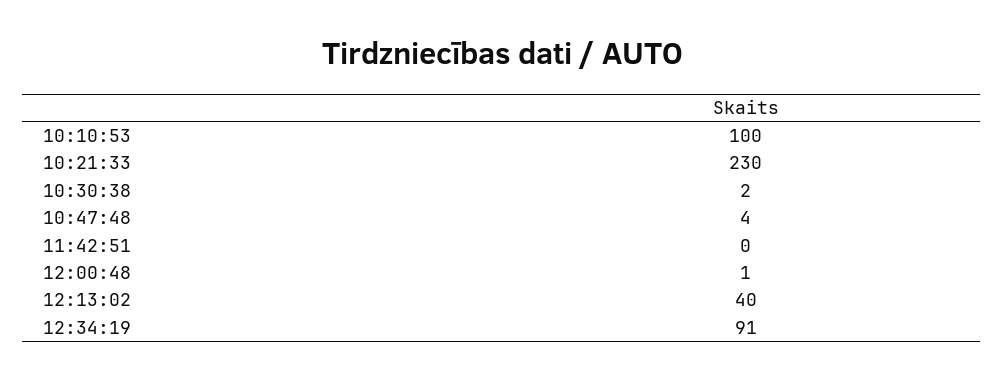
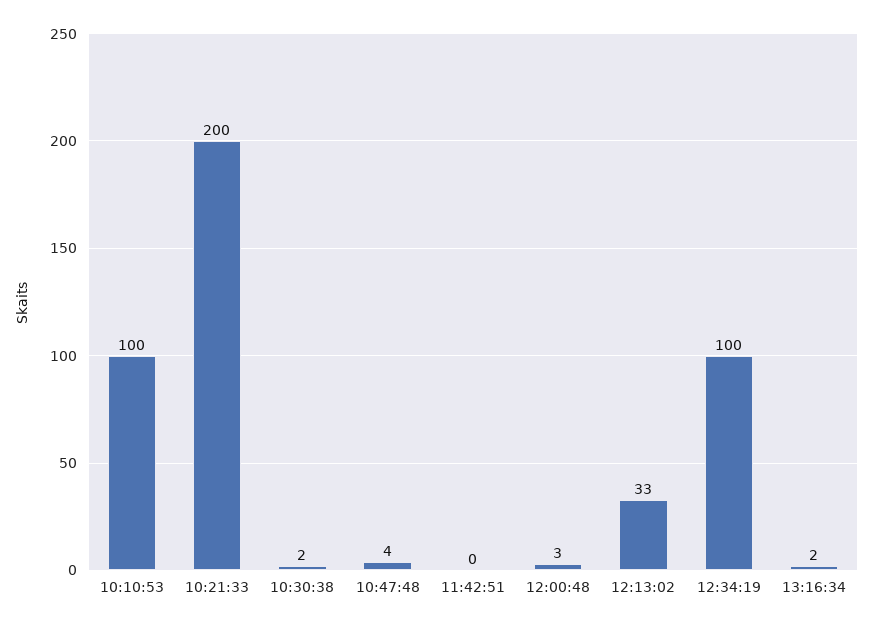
10:21:33: 230 -> 200
12:00:48: 1 -> 3
12:13:02: 40 -> 33
12:34:19: 91 -> 100
13:16:34: none -> 2

